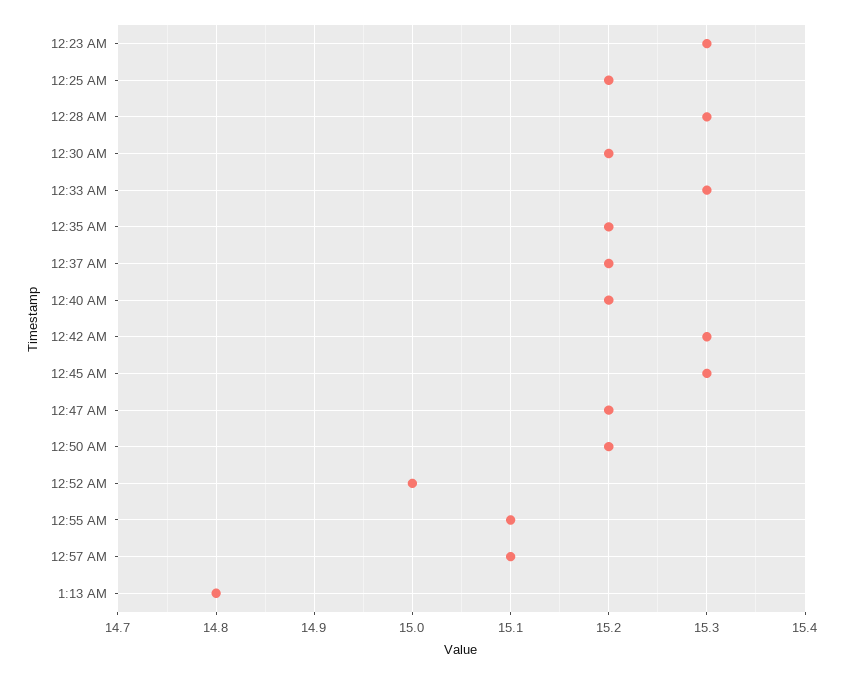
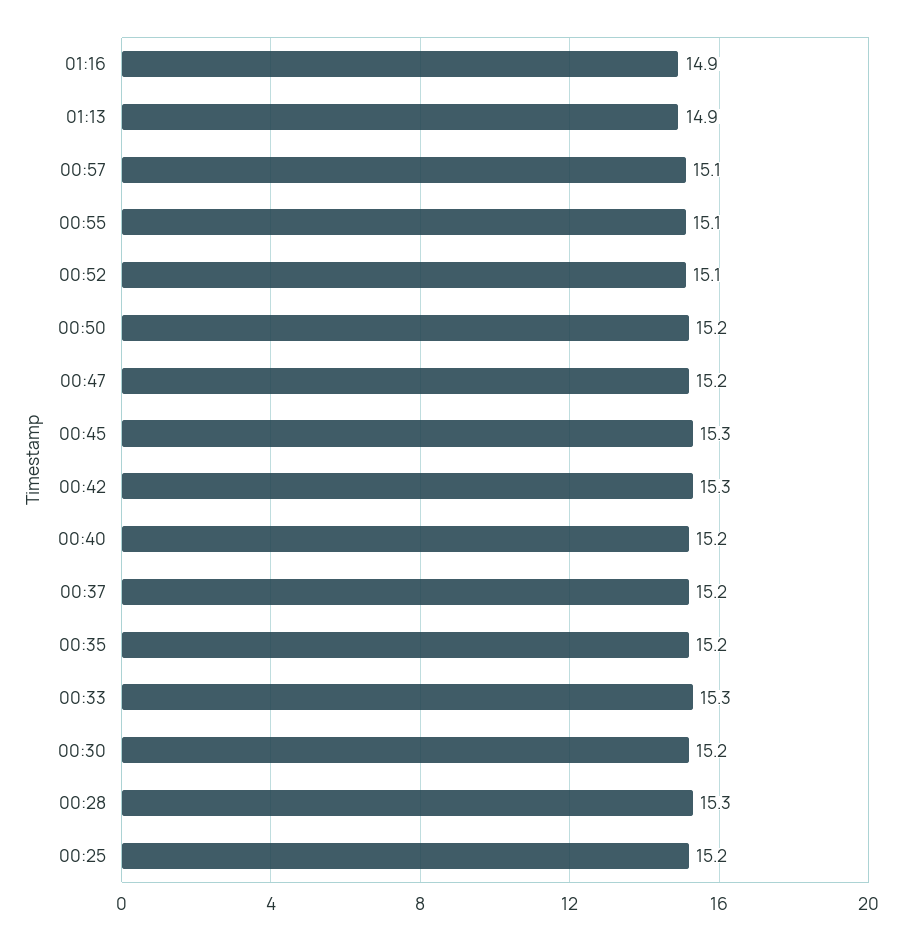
12:23 AM: 15.3 -> none
12:52 AM: 15 -> 15.1
1:13 AM: 14.8 -> 14.9
01:16: none -> 14.9

